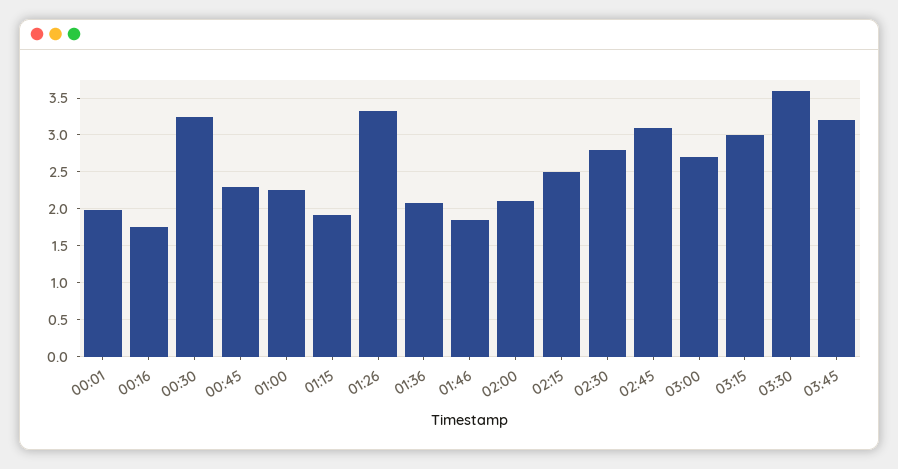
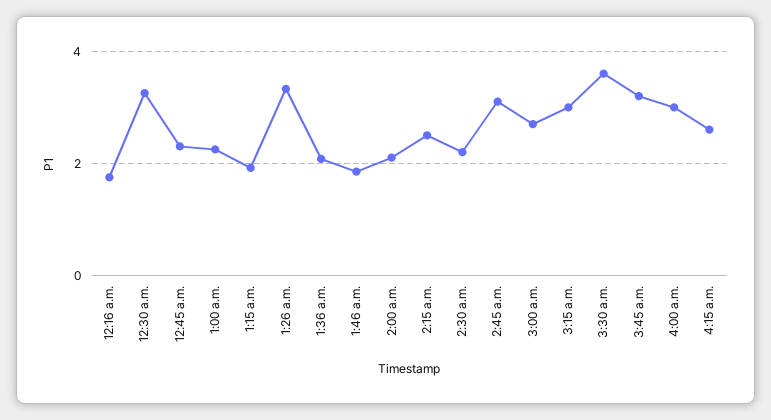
00:01: 2 -> none
02:30: 2.8 -> 2.2
4:00 a.m.: none -> 3
4:15 a.m.: none -> 2.6

